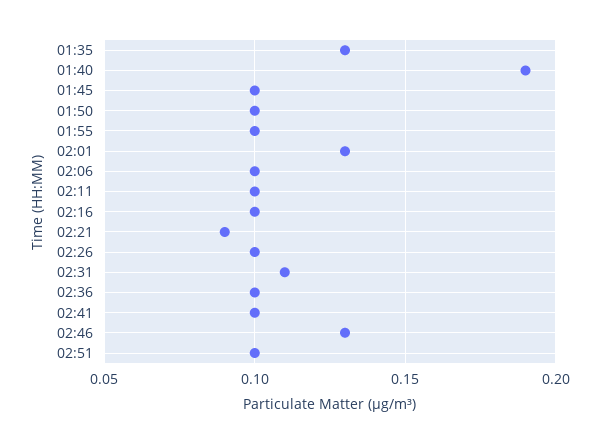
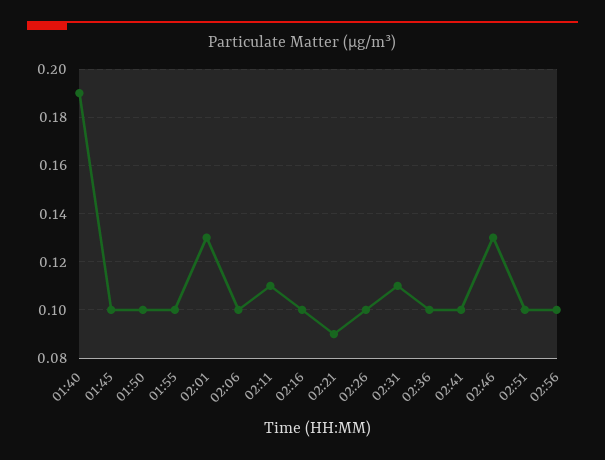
01:35: 0.13 -> none
02:11: 0.1 -> 0.11
02:56: none -> 0.1

